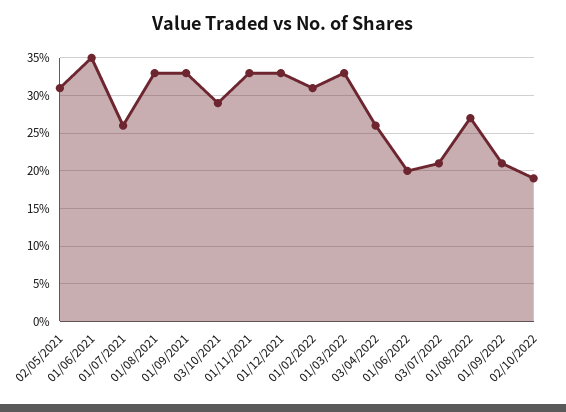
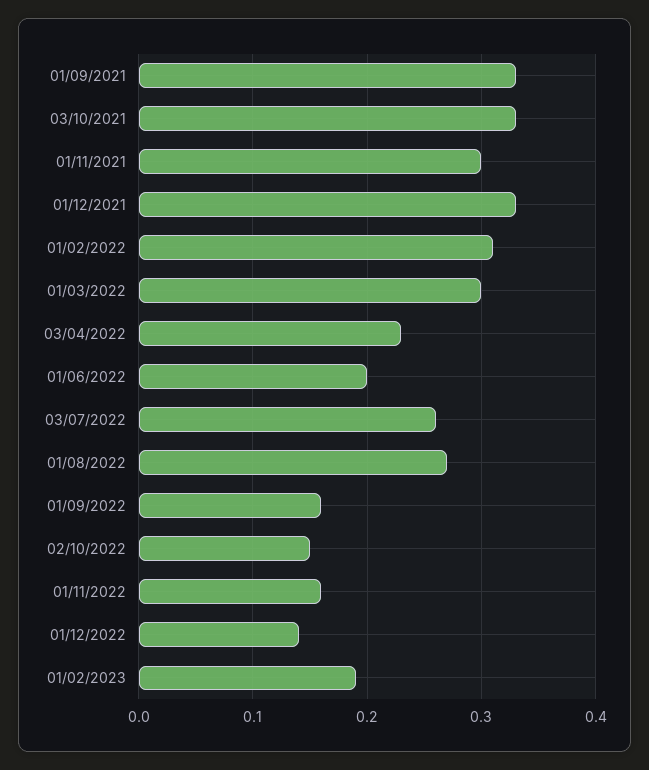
02/05/2021: 0.31 -> none
01/06/2021: 0.35 -> none
01/07/2021: 0.26 -> none
01/08/2021: 0.33 -> none
03/10/2021: 0.29 -> 0.33
01/11/2021: 0.33 -> 0.3
01/03/2022: 0.33 -> 0.3
03/04/2022: 0.26 -> 0.23
03/07/2022: 0.21 -> 0.26
01/09/2022: 0.21 -> 0.16
02/10/2022: 0.19 -> 0.15
01/11/2022: none -> 0.16
01/12/2022: none -> 0.14
01/02/2023: none -> 0.19

